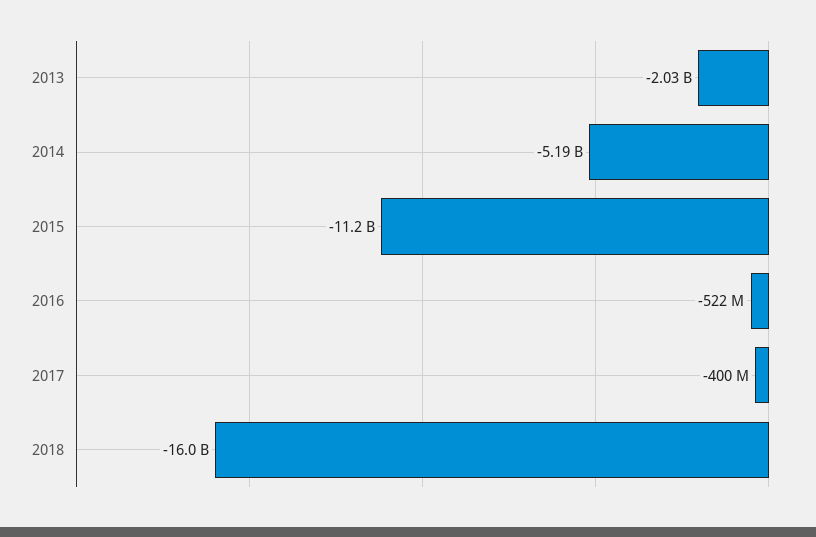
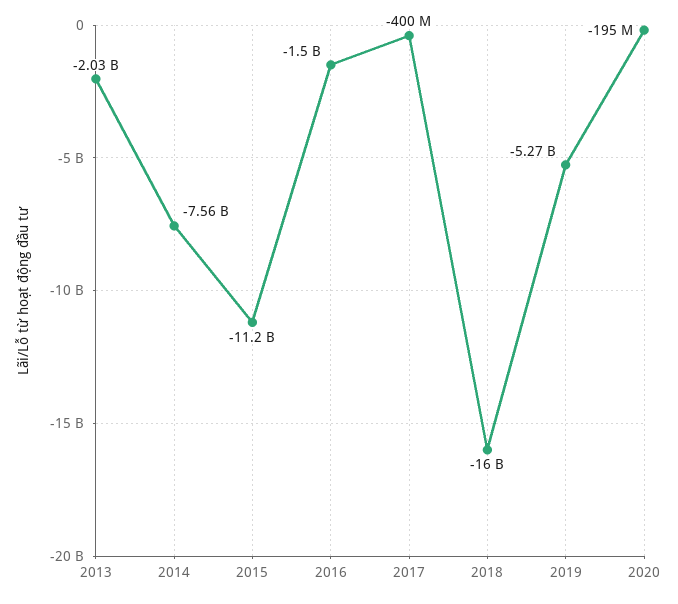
2014: -5190000000 -> -7560000000
2016: -522000000 -> -1500000000
2019: none -> -5270000000
2020: none -> -195000000

